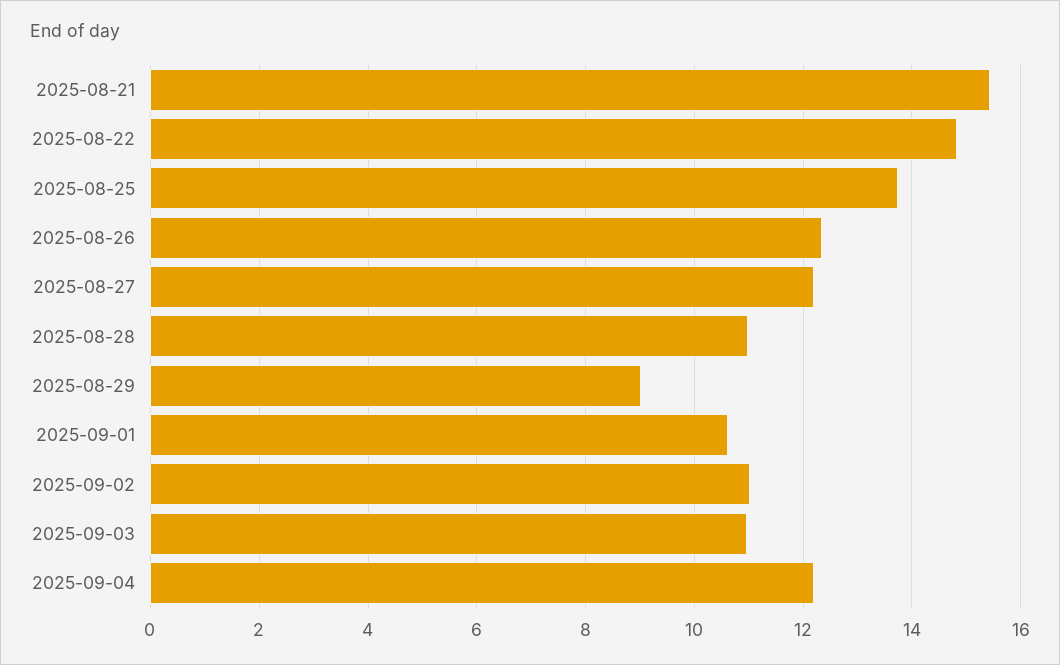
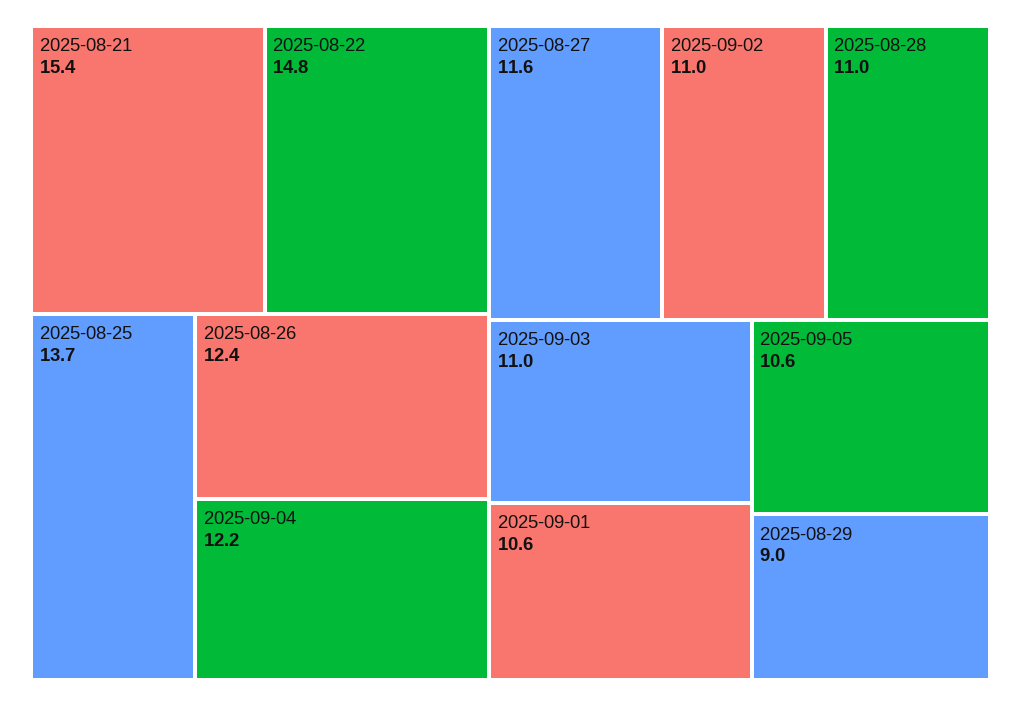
2025-08-27: 12.2 -> 11.6
2025-09-05: none -> 10.6

